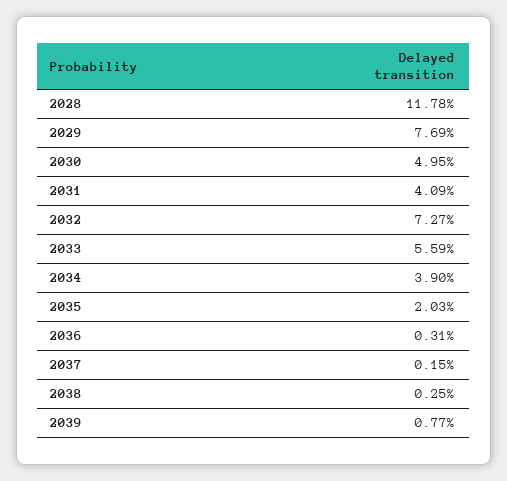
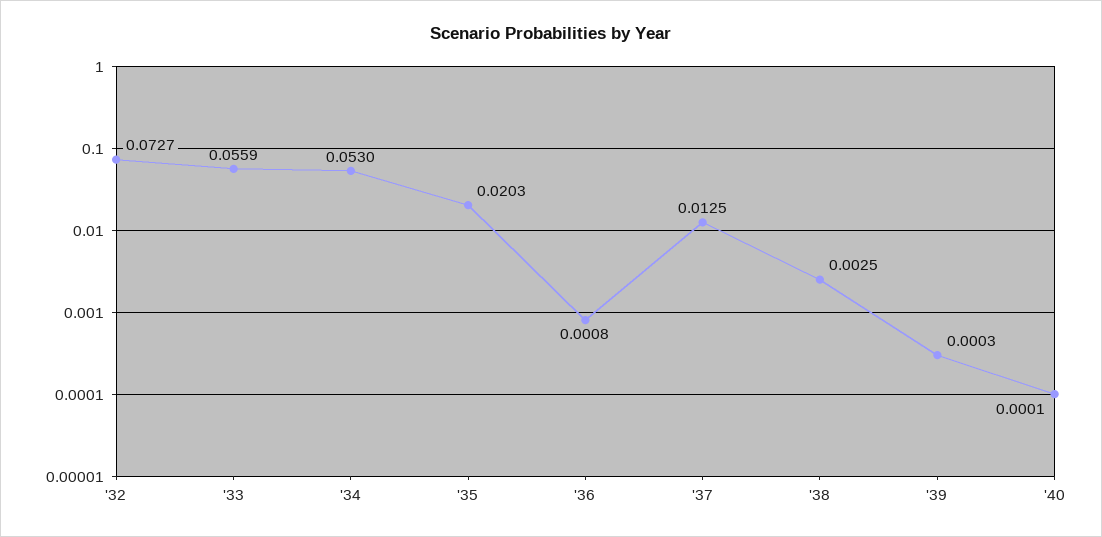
2028: 0.1178 -> none
2029: 0.0769 -> none
2030: 0.0495 -> none
2031: 0.0409 -> none
2034: 0.039 -> 0.053
2036: 0.0031 -> 0.0008
2037: 0.0015 -> 0.0125
2039: 0.0077 -> 0.0003
'40: none -> 0.0001

